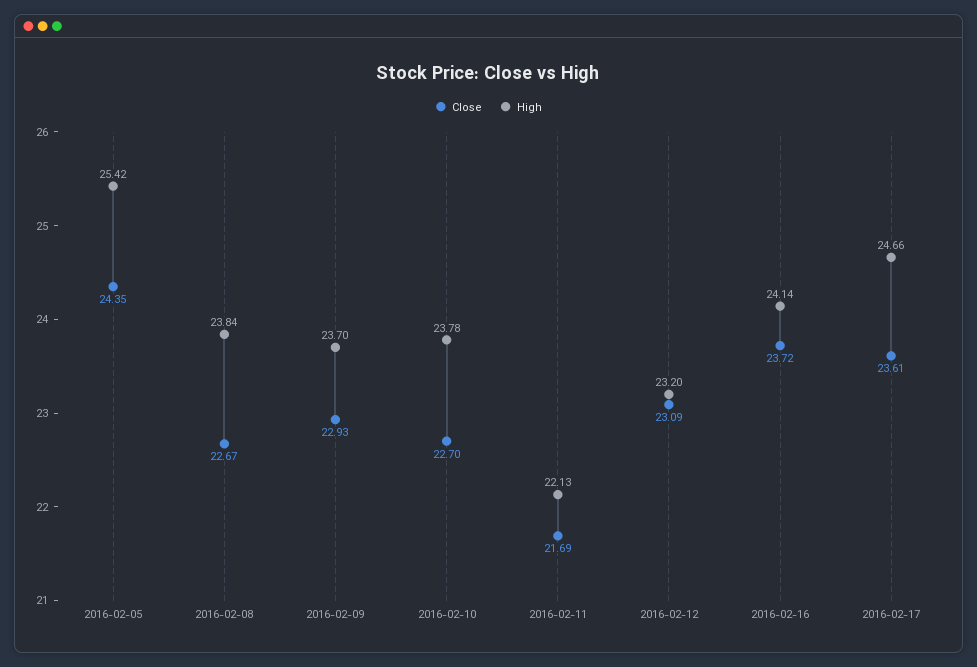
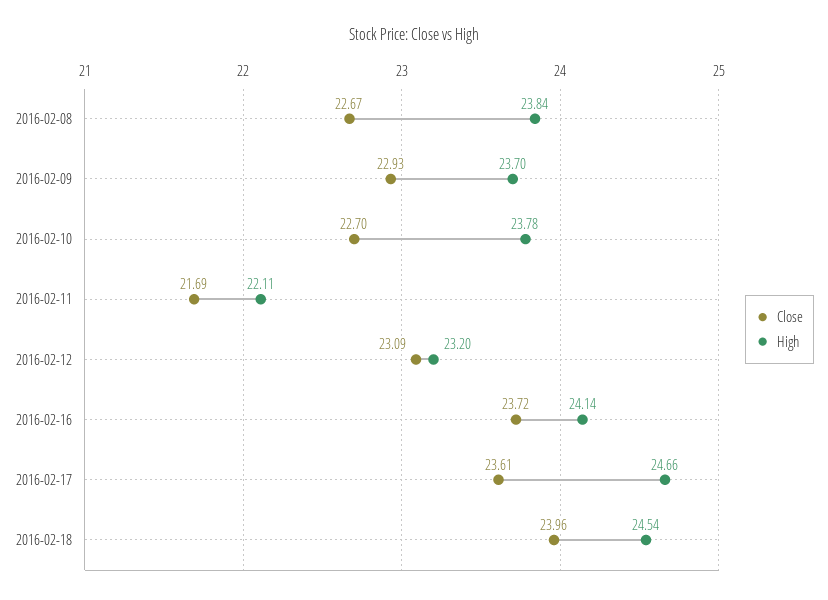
Close, 2016-02-05: 24.35 -> none
High, 2016-02-05: 25.42 -> none
High, 2016-02-11: 22.13 -> 22.11
Close, 2016-02-18: none -> 23.96
High, 2016-02-18: none -> 24.54

